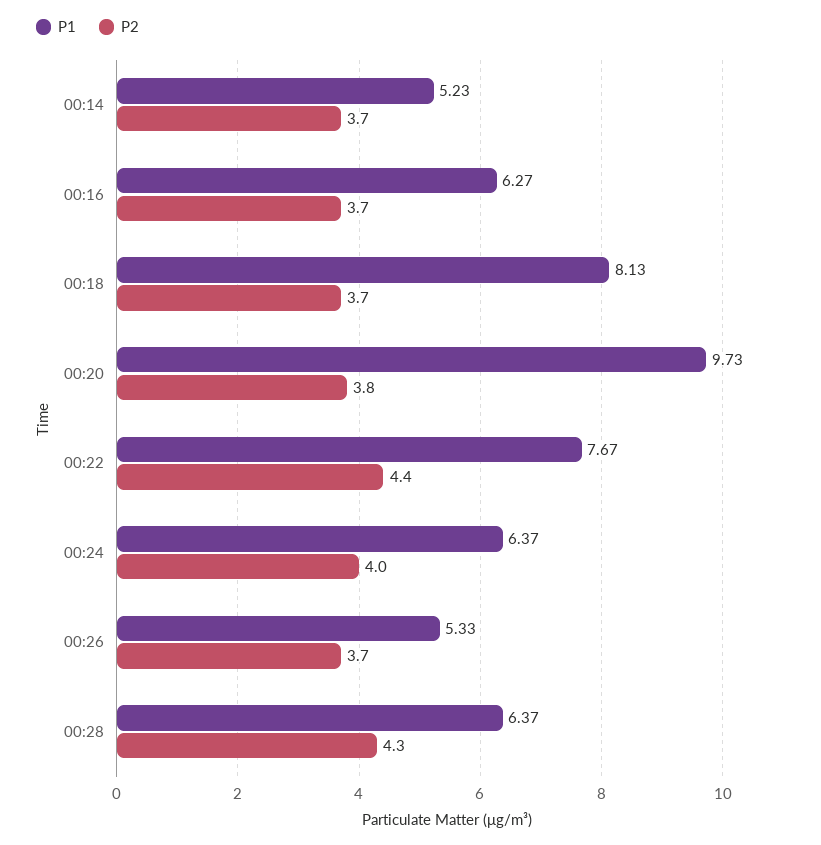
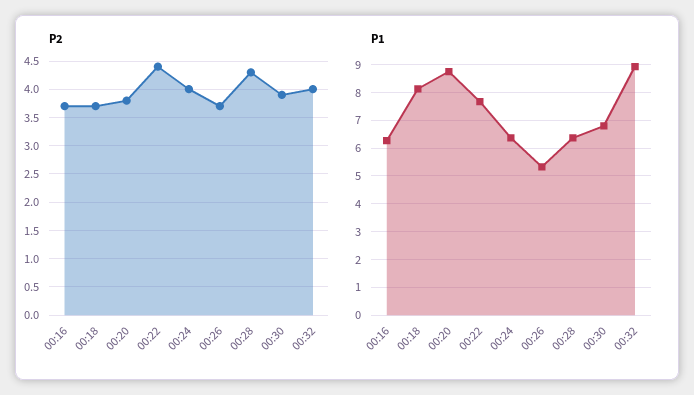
P1, 00:14: 5.23 -> none
P2, 00:14: 3.7 -> none
P1, 00:20: 9.73 -> 8.75
P2, 00:30: none -> 4
P2, 00:32: none -> 4
P1, 00:30: none -> 6.75
P1, 00:32: none -> 9

